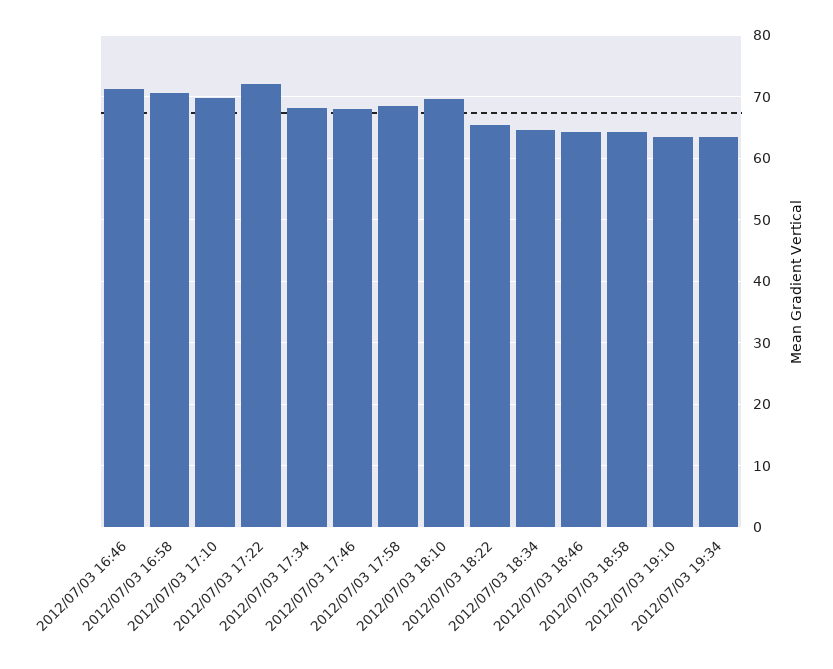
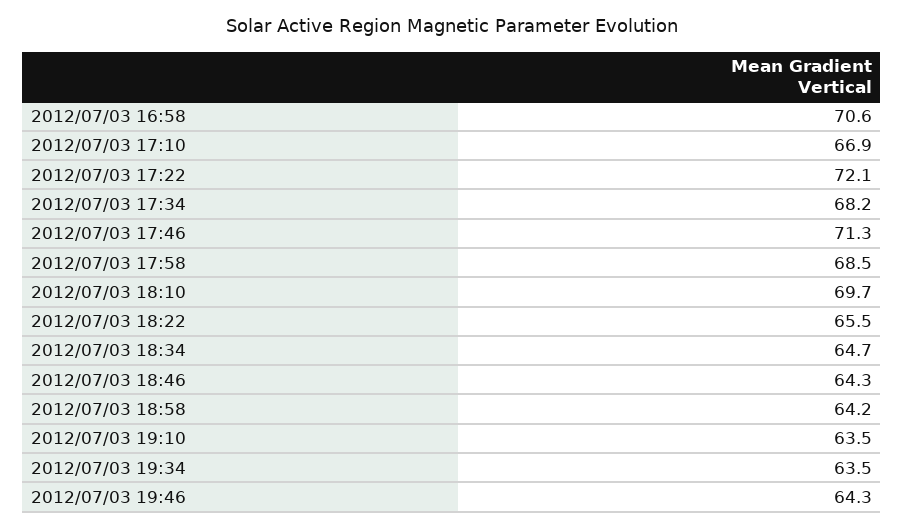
2012/07/03 16:46: 71 -> none
2012/07/03 17:10: 70 -> 66.9
2012/07/03 17:46: 68 -> 71.3
2012/07/03 19:46: none -> 64.3

